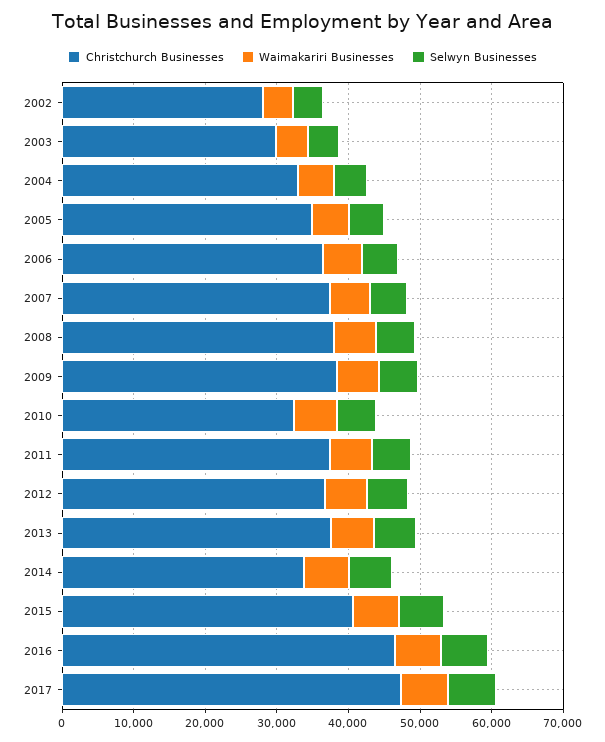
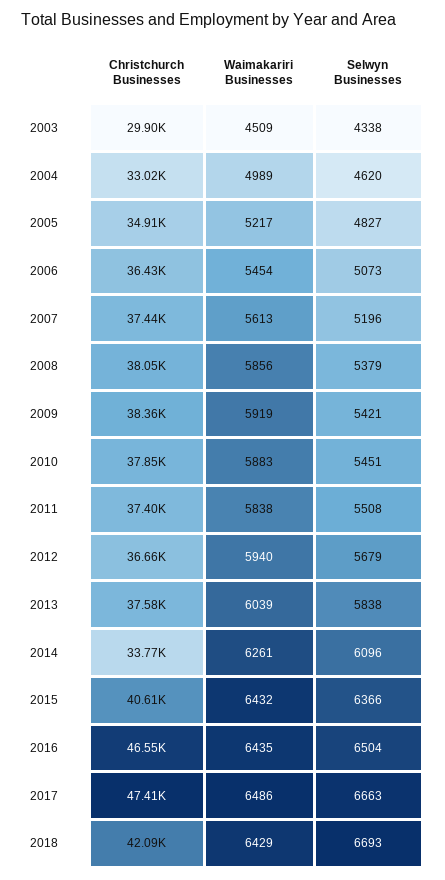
Christchurch Businesses, 2002: 28000 -> none
Waimakariri Businesses, 2002: 4000 -> none
Selwyn Businesses, 2002: 4000 -> none
Christchurch Businesses, 2010: 32000 -> 37850
Christchurch Businesses, 2018: none -> 42090
Waimakariri Businesses, 2018: none -> 6429
Selwyn Businesses, 2018: none -> 6693

